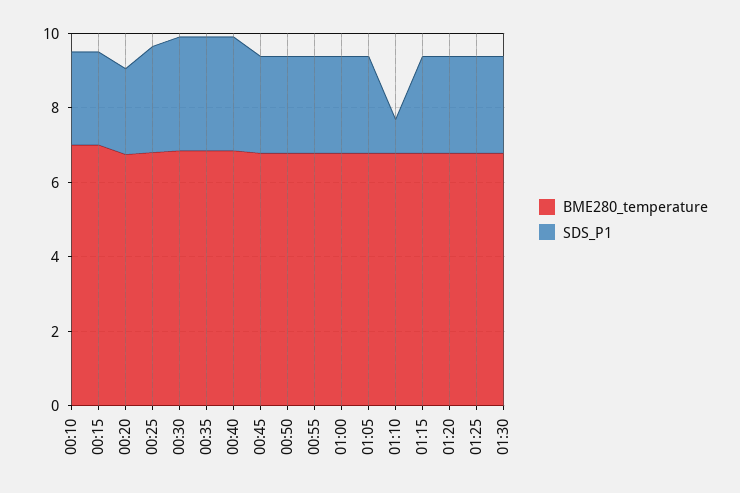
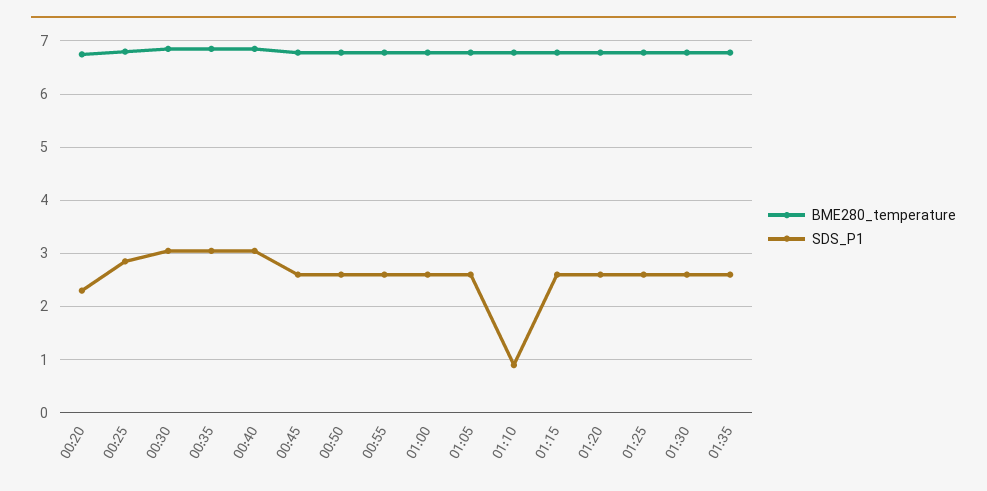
BME280_temperature, 00:10: 7 -> none
SDS_P1, 00:10: 2.5 -> none
BME280_temperature, 00:15: 7 -> none
SDS_P1, 00:15: 2.5 -> none
BME280_temperature, 01:35: none -> 6.8
SDS_P1, 01:35: none -> 2.6

